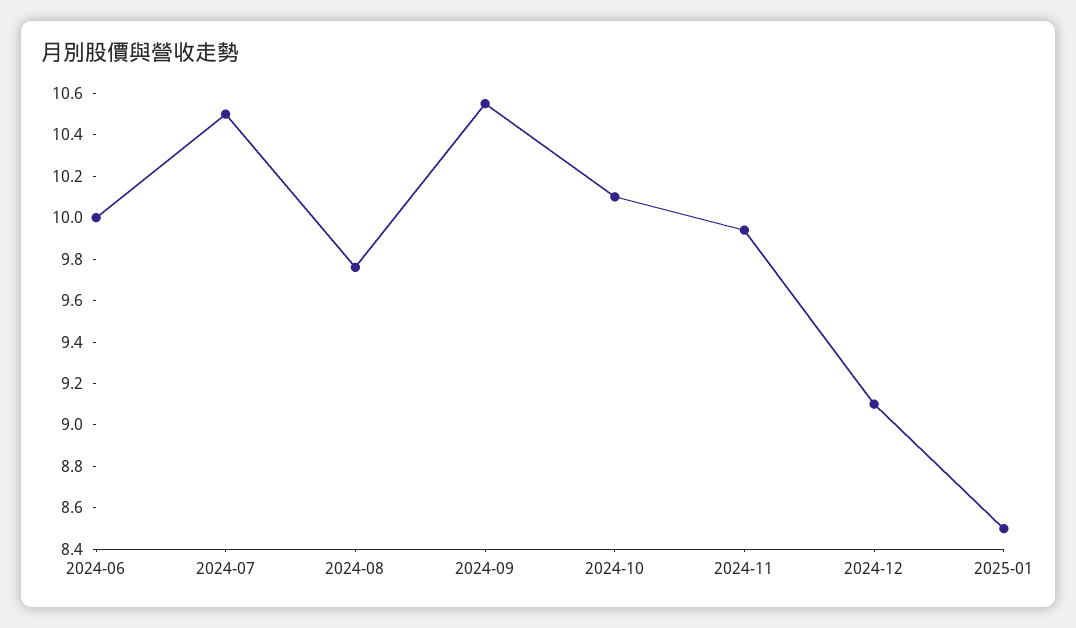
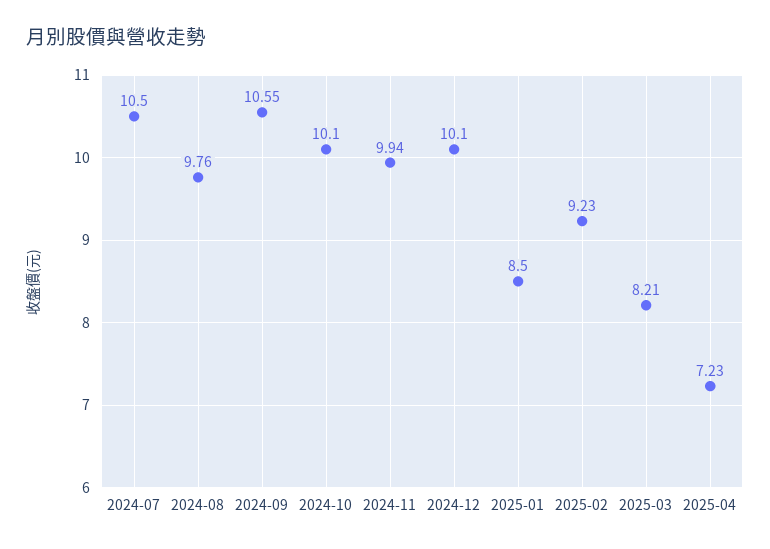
2024-06: 10 -> none
2024-12: 9.1 -> 10.1
2025-02: none -> 9.23
2025-03: none -> 8.21
2025-04: none -> 7.23

